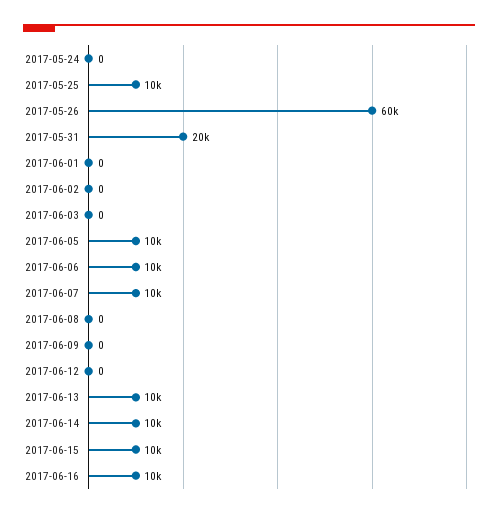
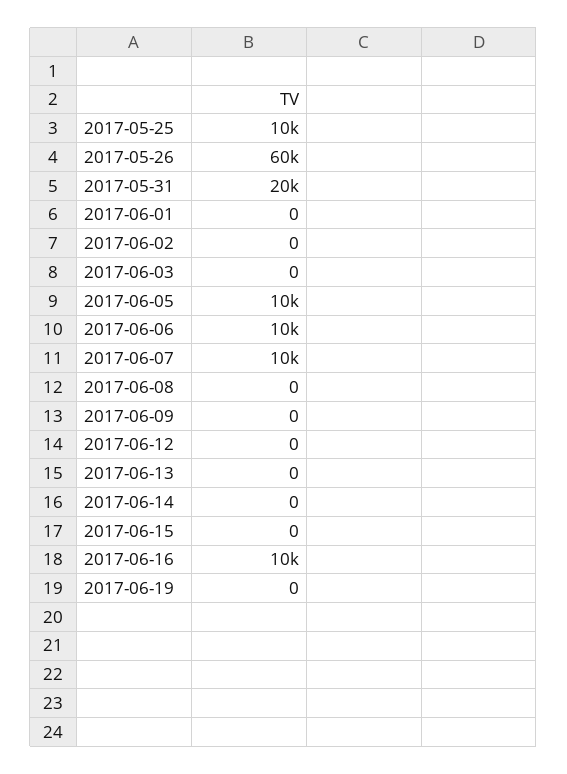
2017-05-24: 0 -> none
2017-06-13: 10000 -> 0
2017-06-14: 10000 -> 0
2017-06-15: 10000 -> 0
2017-06-19: none -> 0

